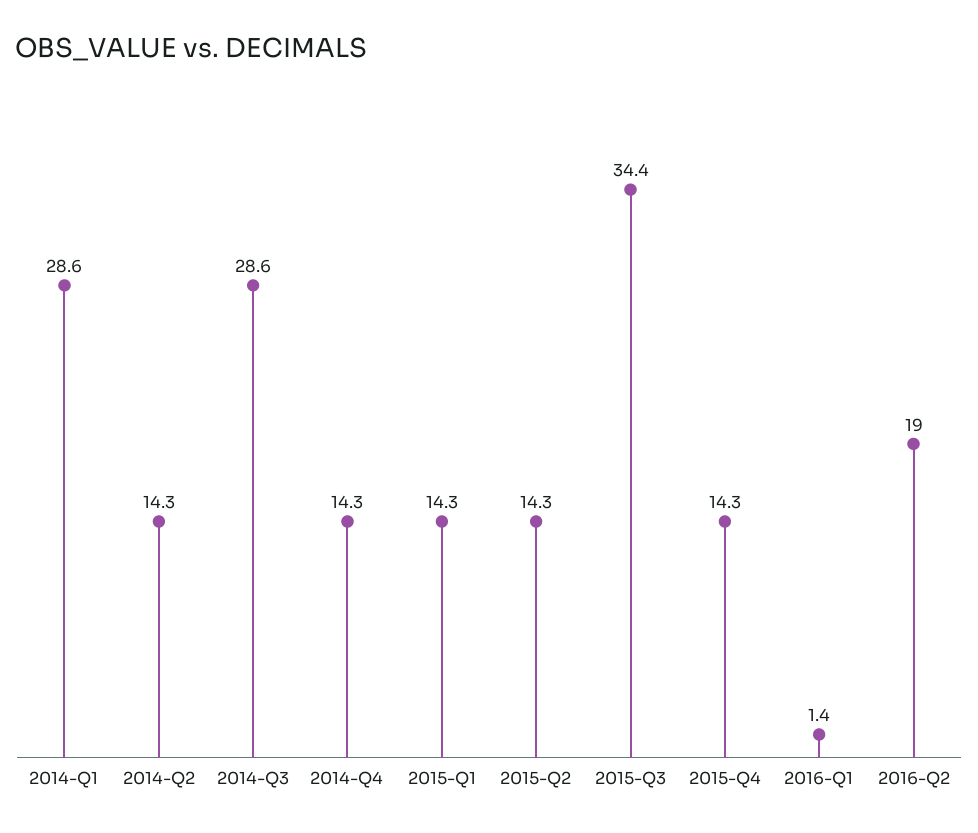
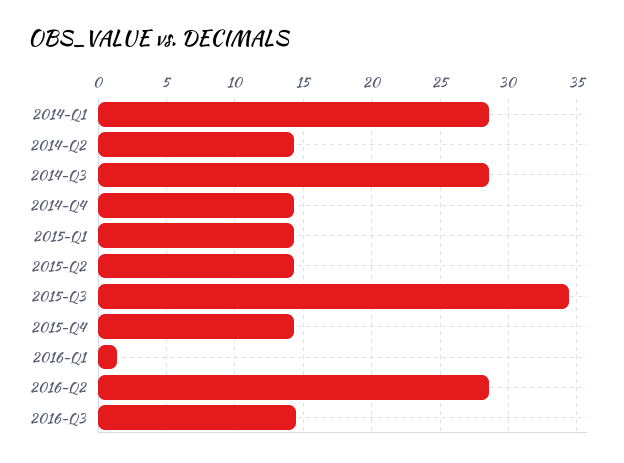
2016-Q2: 19 -> 28.5
2016-Q3: none -> 14.5

